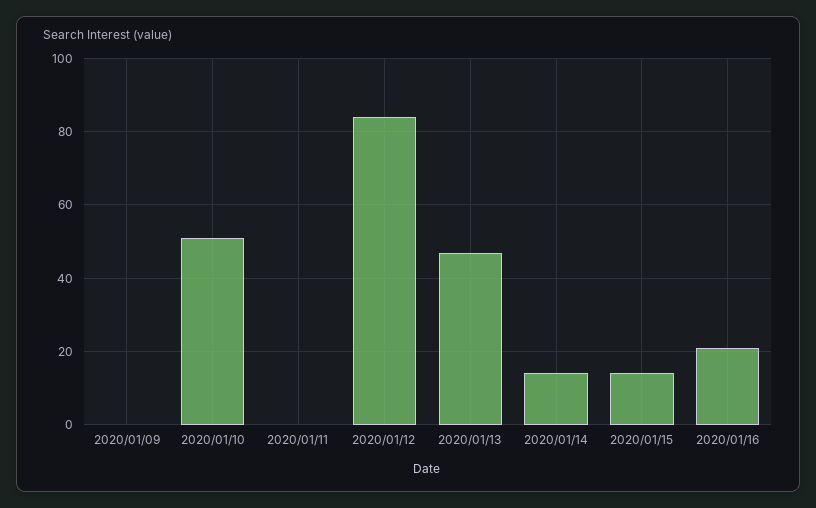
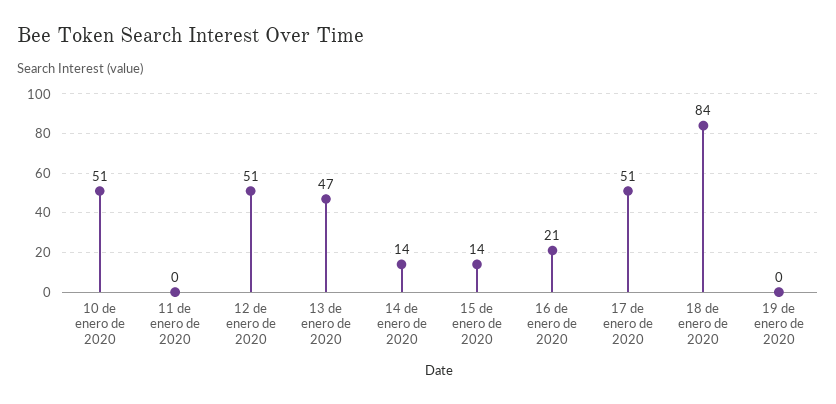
2020/01/09: 0 -> none
2020/01/12: 85 -> 51
17 de enero de 2020: none -> 51
18 de enero de 2020: none -> 84
19 de enero de 2020: none -> 0

